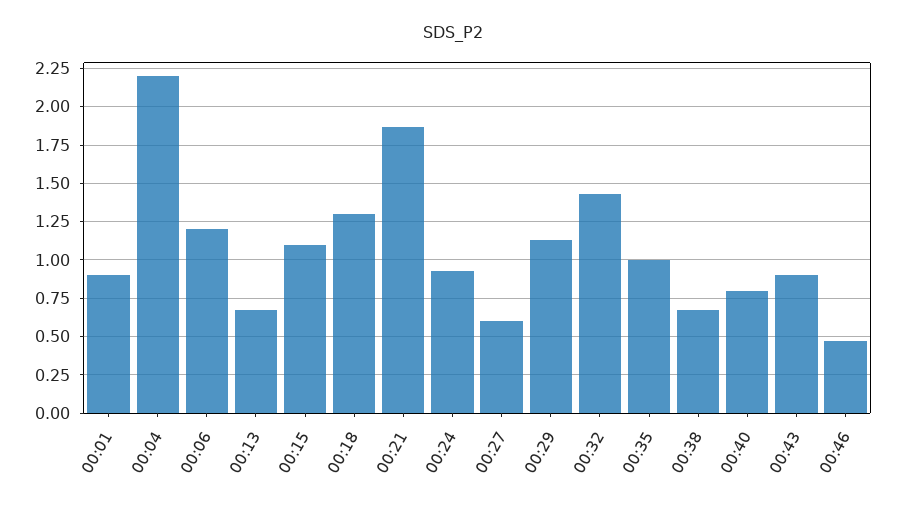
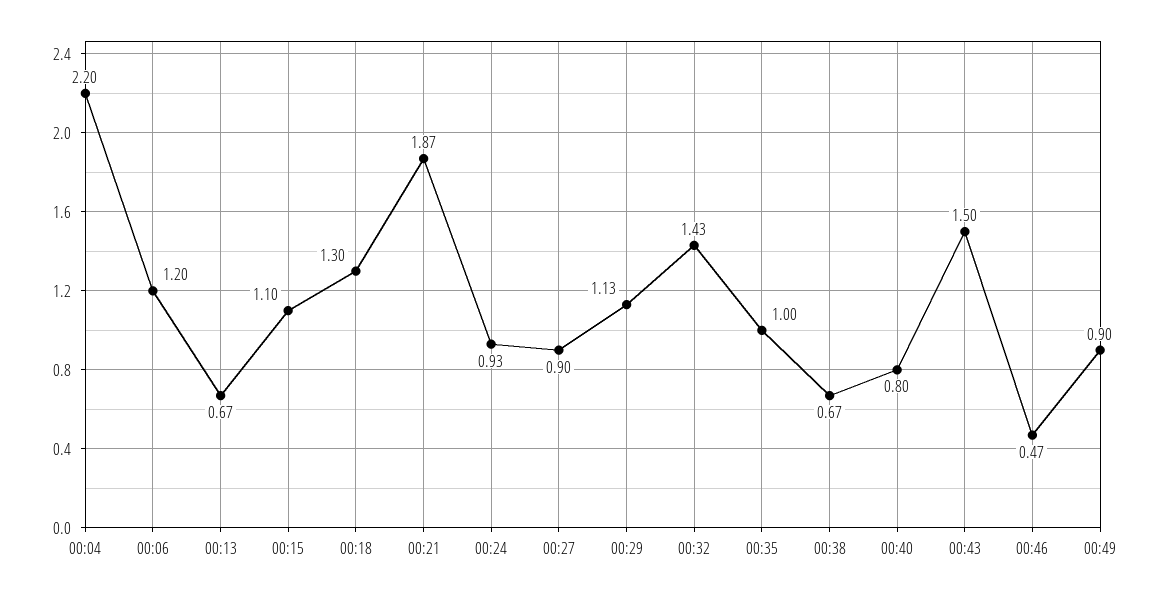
00:01: 0.9 -> none
00:27: 0.6 -> 0.9
00:43: 0.9 -> 1.5
00:49: none -> 0.9

